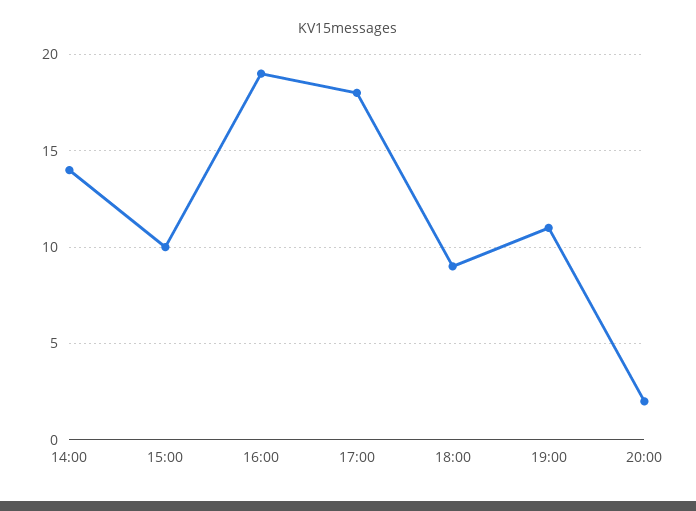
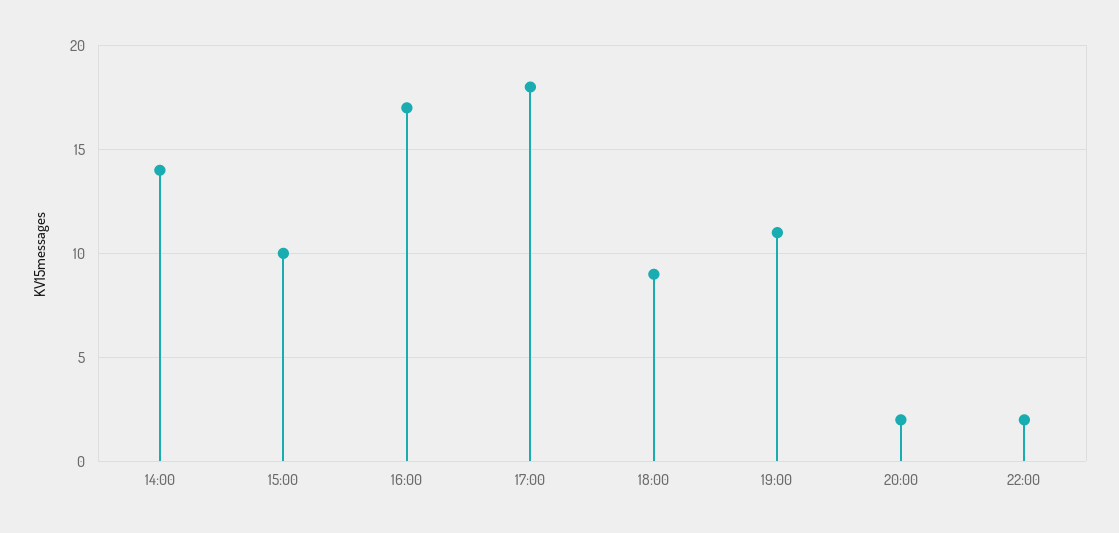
16:00: 19 -> 17
22:00: none -> 2

